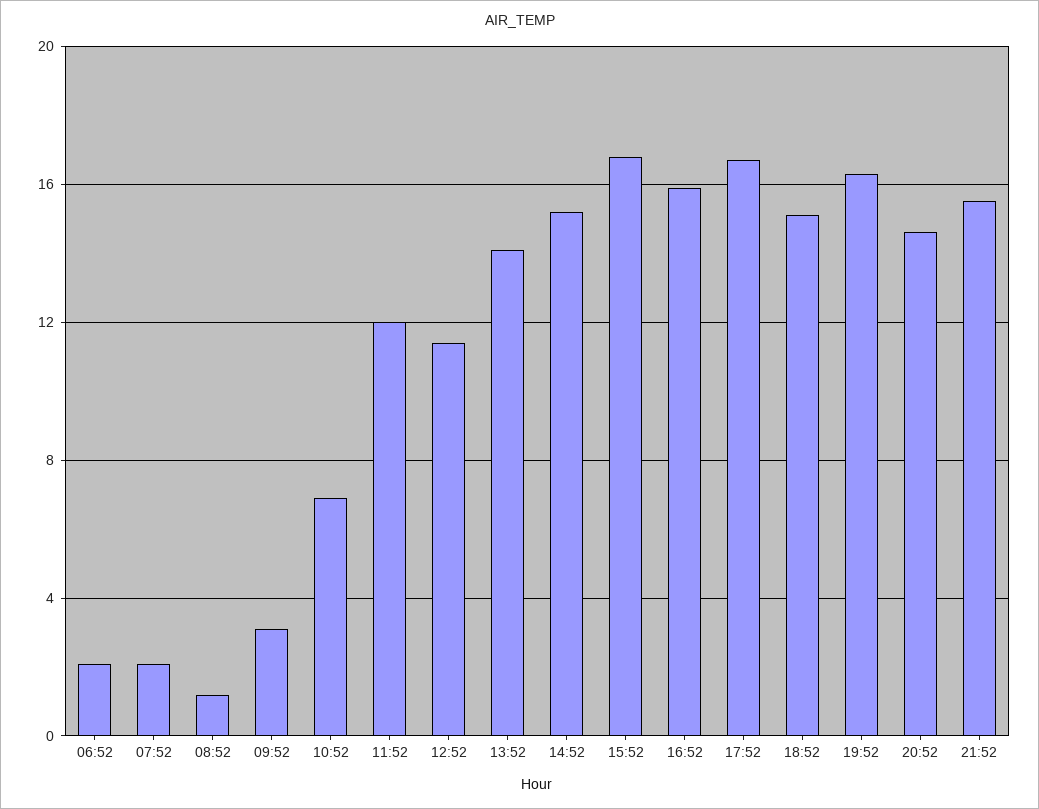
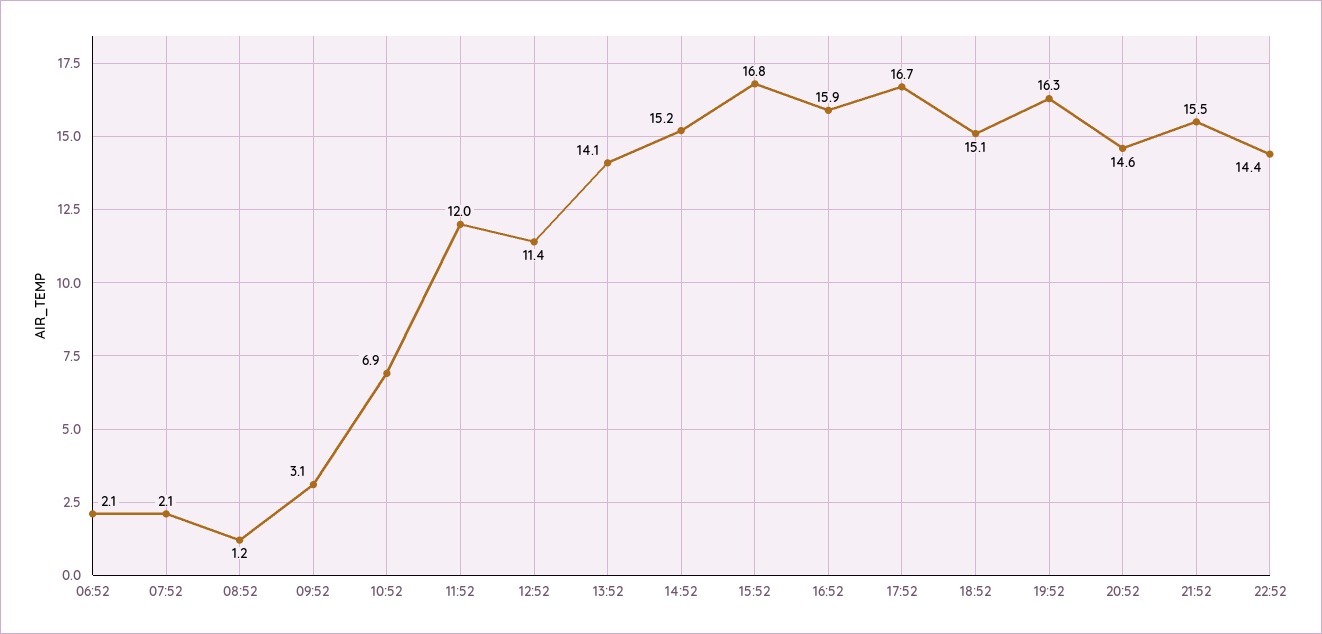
22:52: none -> 14.4

